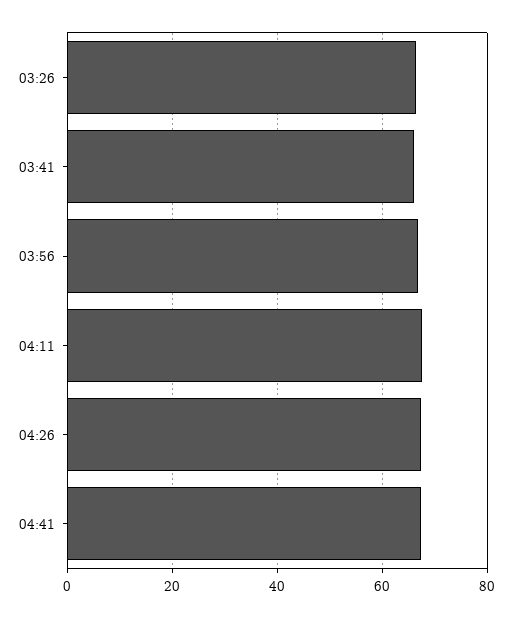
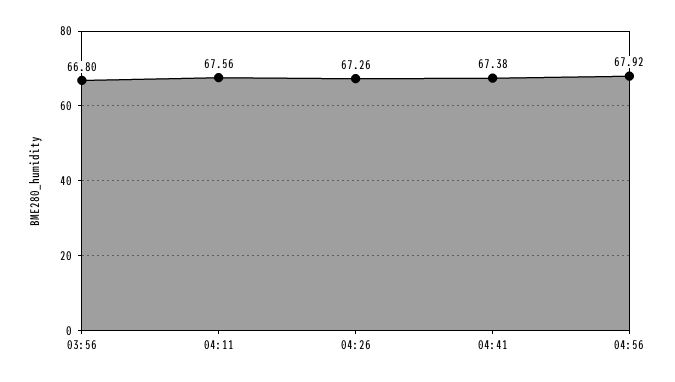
03:26: 66 -> none
03:41: 66 -> none
04:56: none -> 67.92

